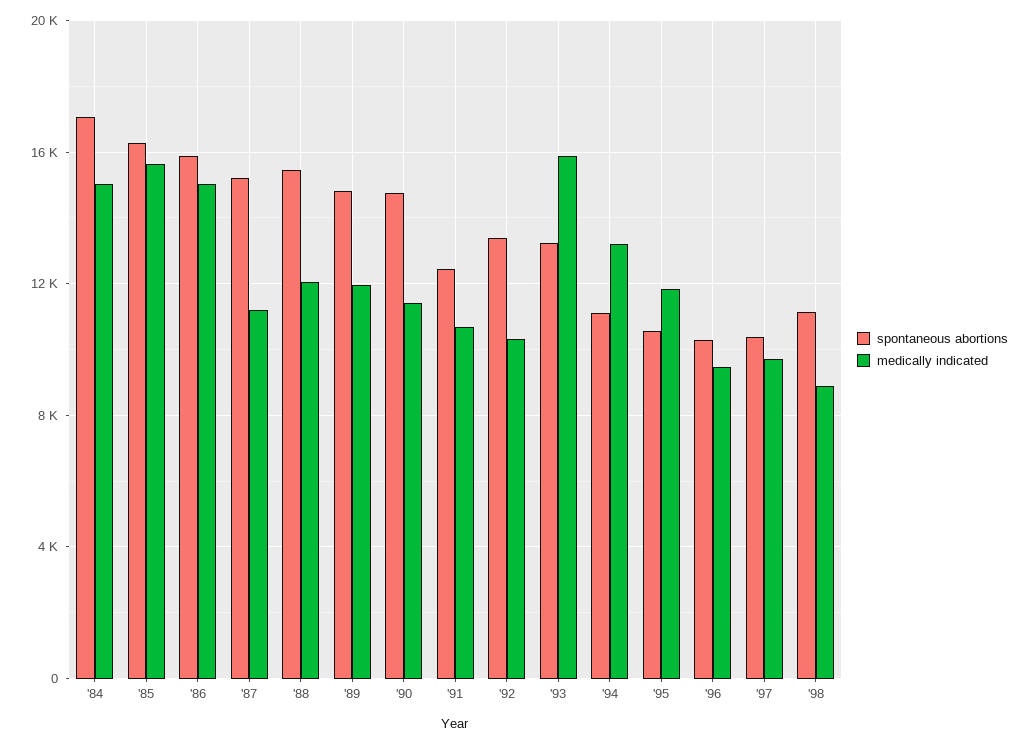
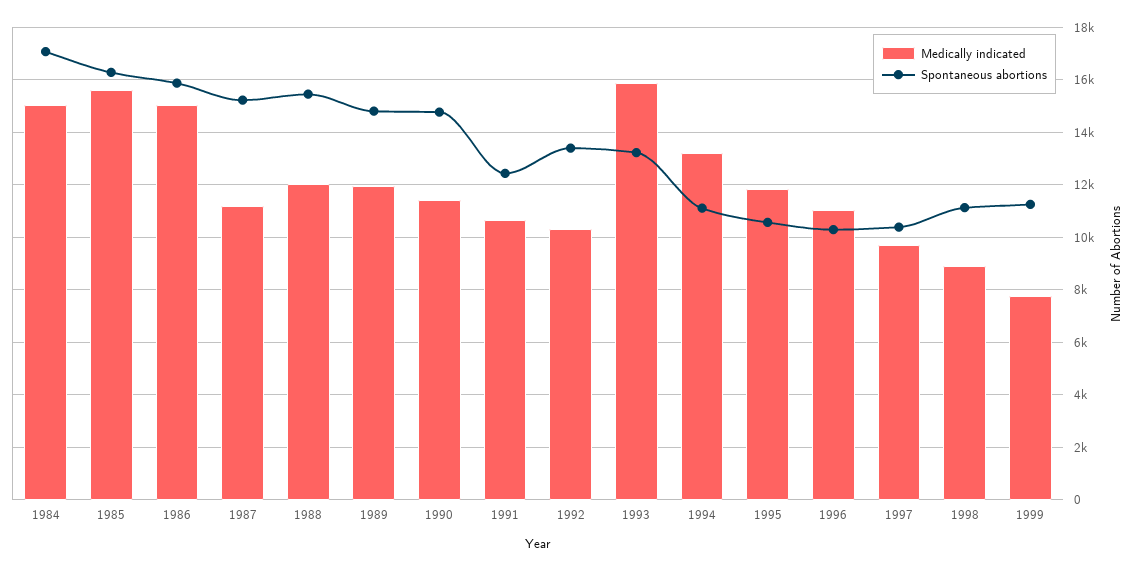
medically indicated, '96: 9500 -> 11000
medically indicated, 1999: none -> 7750
spontaneous abortions, 1999: none -> 11250

